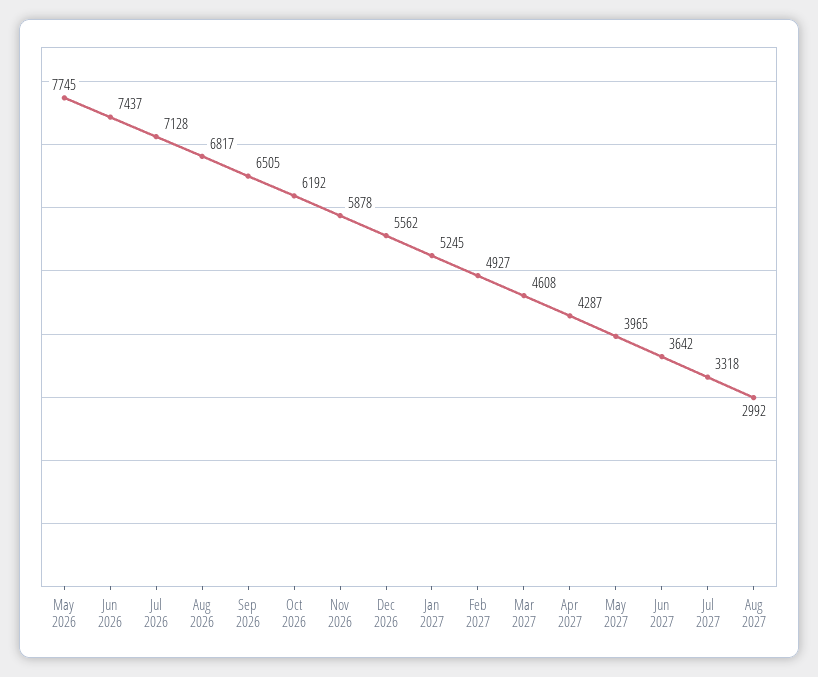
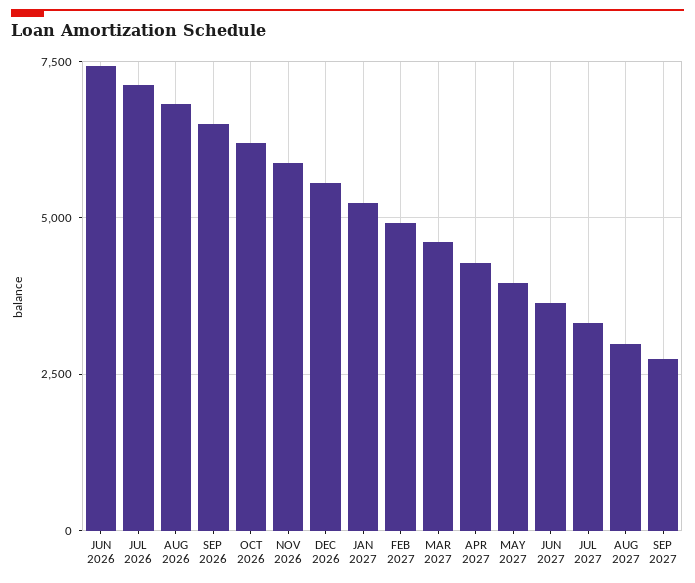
May 2026: 7745 -> none
SEP 2027: none -> 2750

